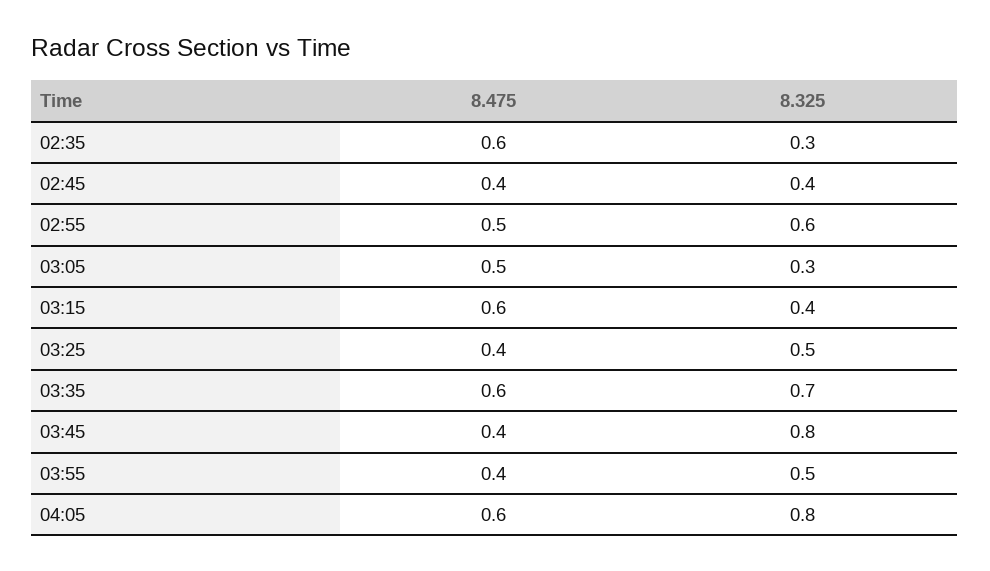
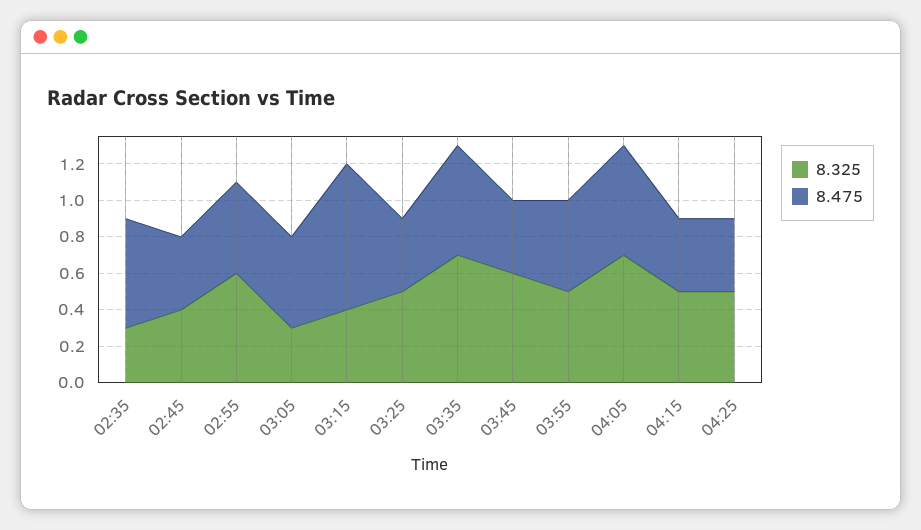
8.475, 03:15: 0.6 -> 0.8
8.325, 03:45: 0.8 -> 0.6
8.475, 03:55: 0.4 -> 0.5
8.325, 04:05: 0.8 -> 0.7
8.325, 04:15: none -> 0.5
8.475, 04:15: none -> 0.4
8.325, 04:25: none -> 0.5
8.475, 04:25: none -> 0.4

